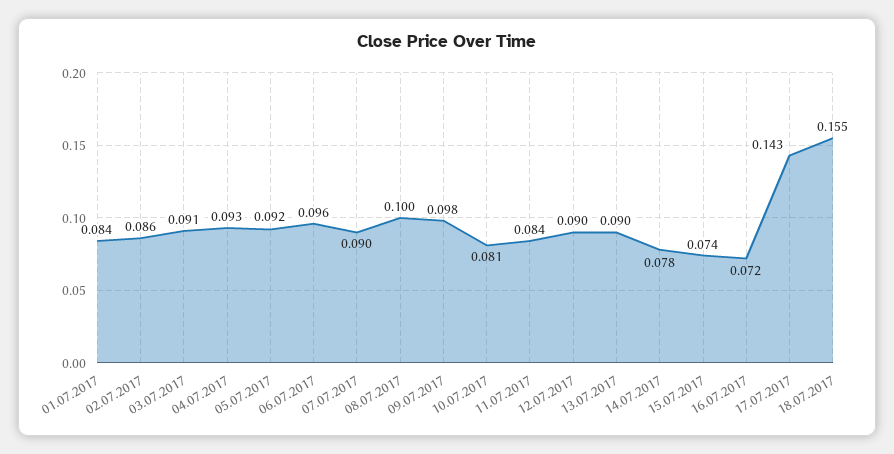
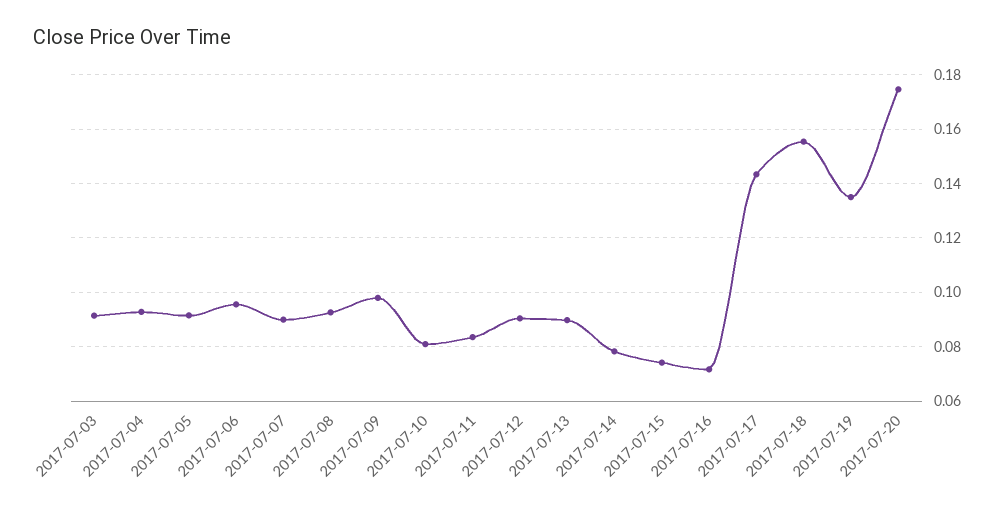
01.07.2017: 0.084 -> none
02.07.2017: 0.086 -> none
08.07.2017: 0.1 -> 0.0925
2017-07-19: none -> 0.135
2017-07-20: none -> 0.175

